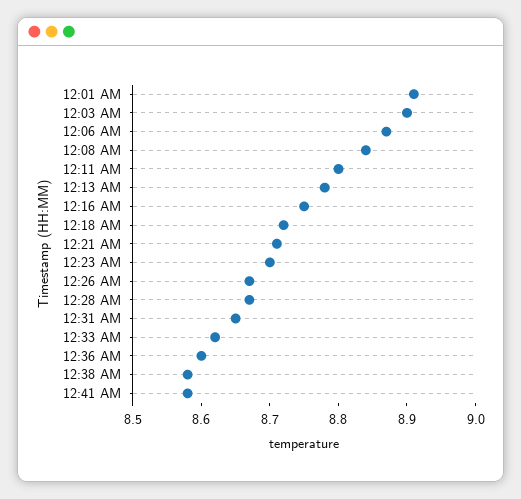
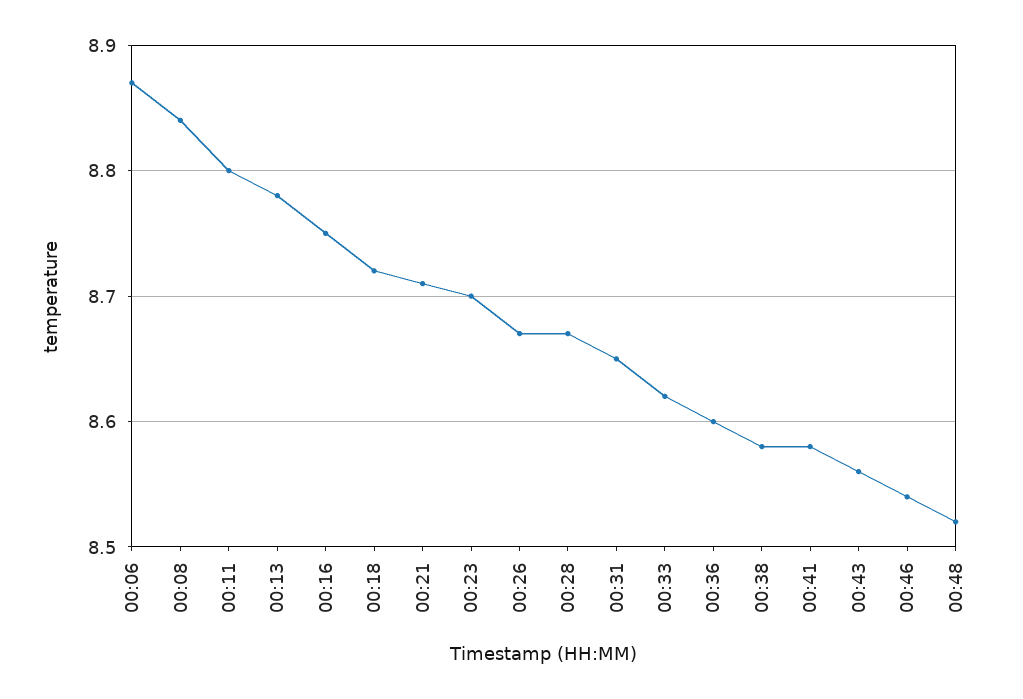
12:01 AM: 8.9 -> none
12:03 AM: 8.9 -> none
00:43: none -> 8.56
00:46: none -> 8.54
00:48: none -> 8.52

